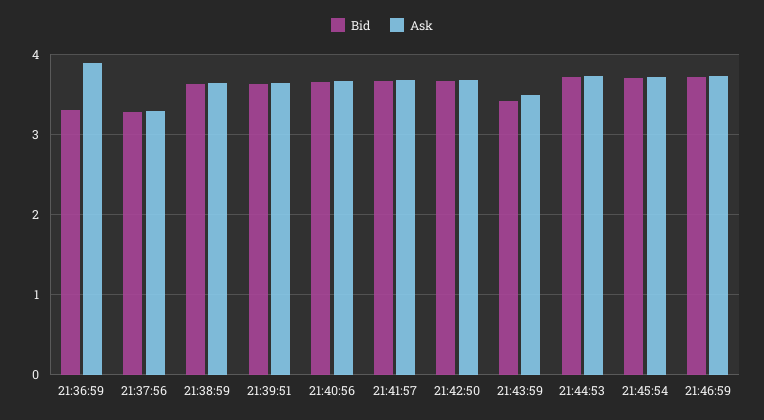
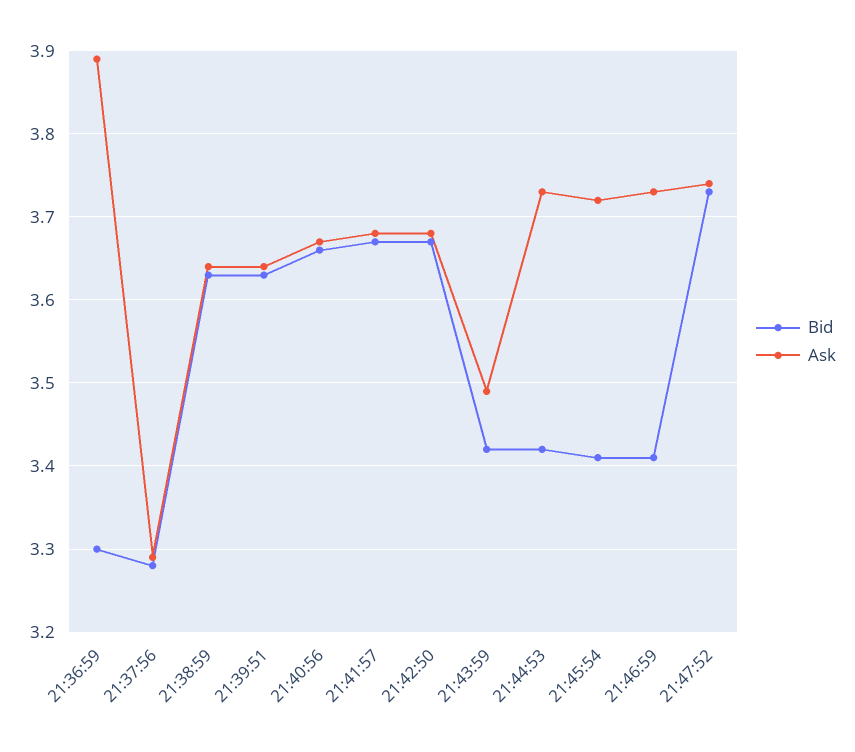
Bid, 21:44:53: 3.7 -> 3.42
Bid, 21:45:54: 3.7 -> 3.41
Bid, 21:46:59: 3.7 -> 3.41
Bid, 21:47:52: none -> 3.73
Ask, 21:47:52: none -> 3.74

